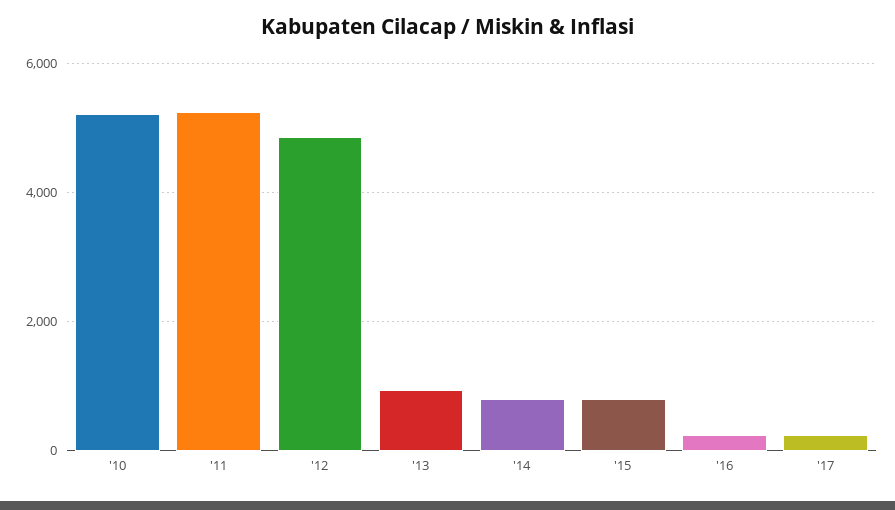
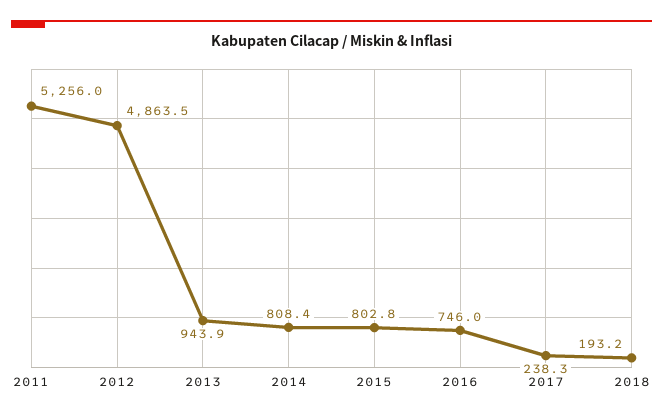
'10: 5200 -> none
'16: 200 -> 746
2018: none -> 193.2

